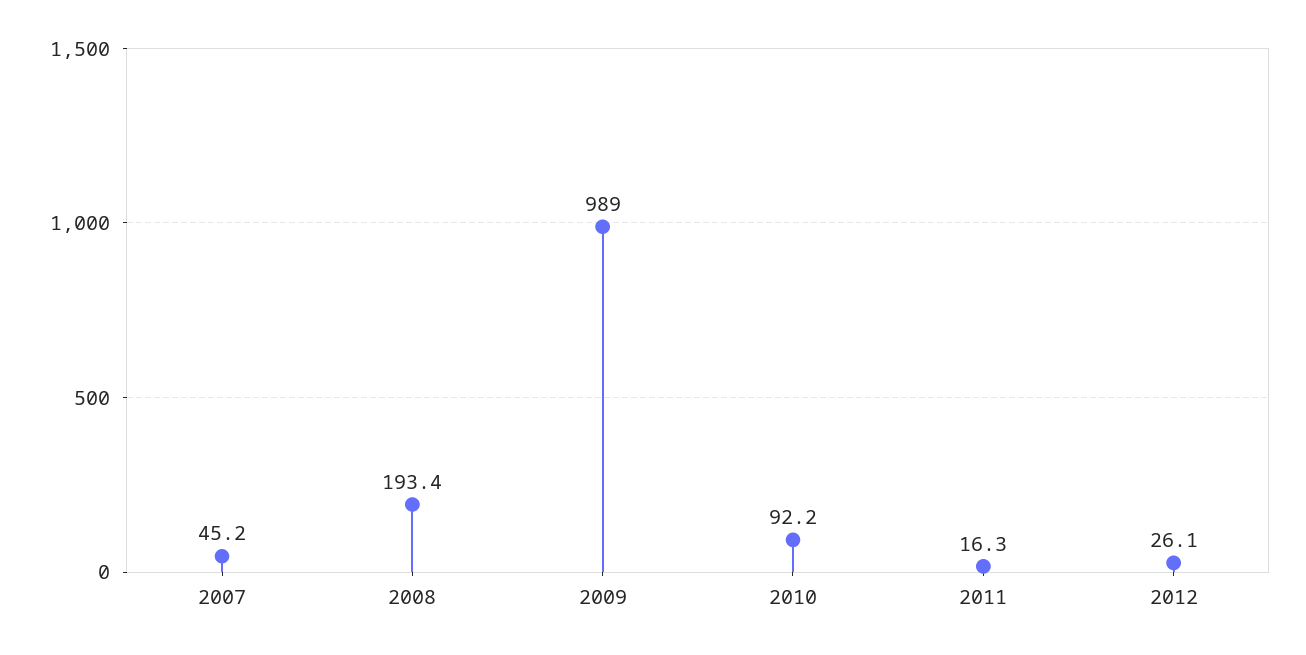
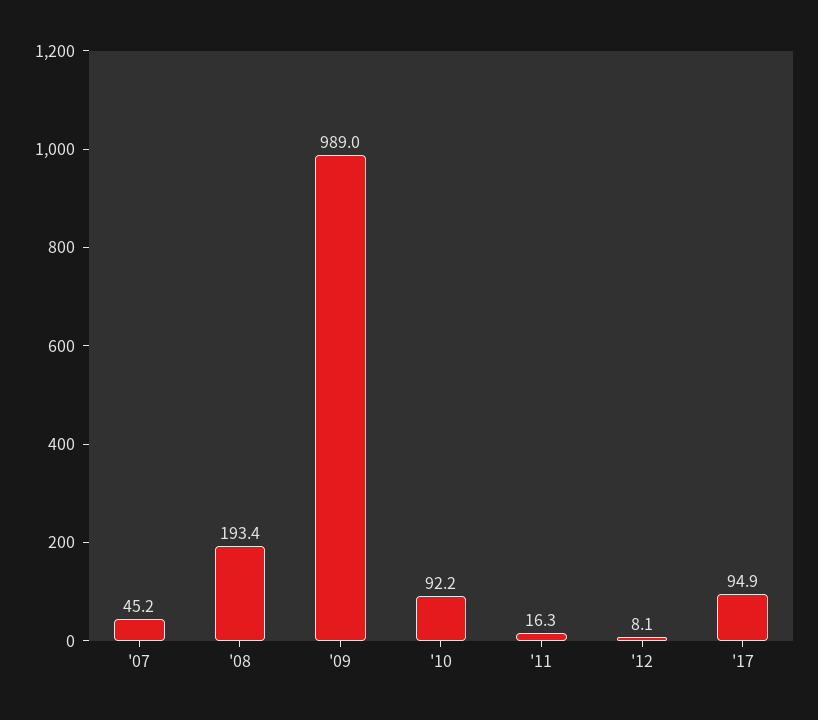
2012: 26.1 -> 8.1
'17: none -> 94.9

